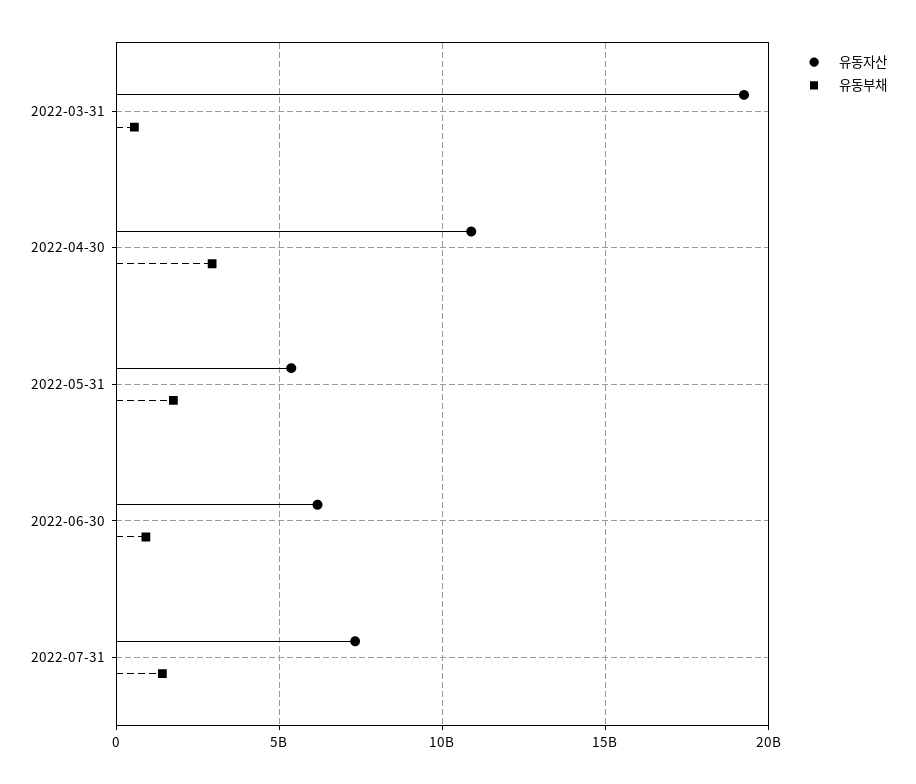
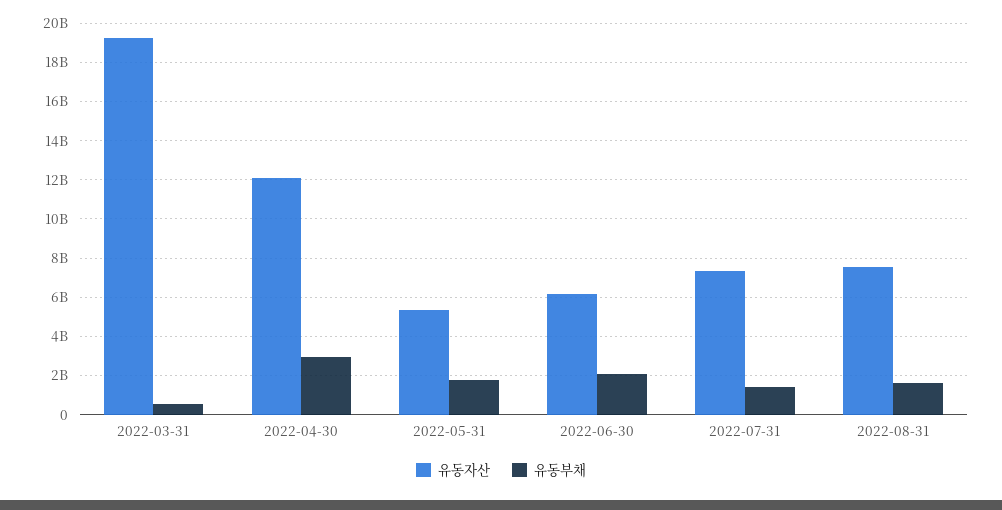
유동자산, 2022-04-30: 11000000000 -> 12000000000
유동부채, 2022-06-30: 1000000000 -> 2000000000
유동자산, 2022-08-31: none -> 7500000000
유동부채, 2022-08-31: none -> 1500000000

